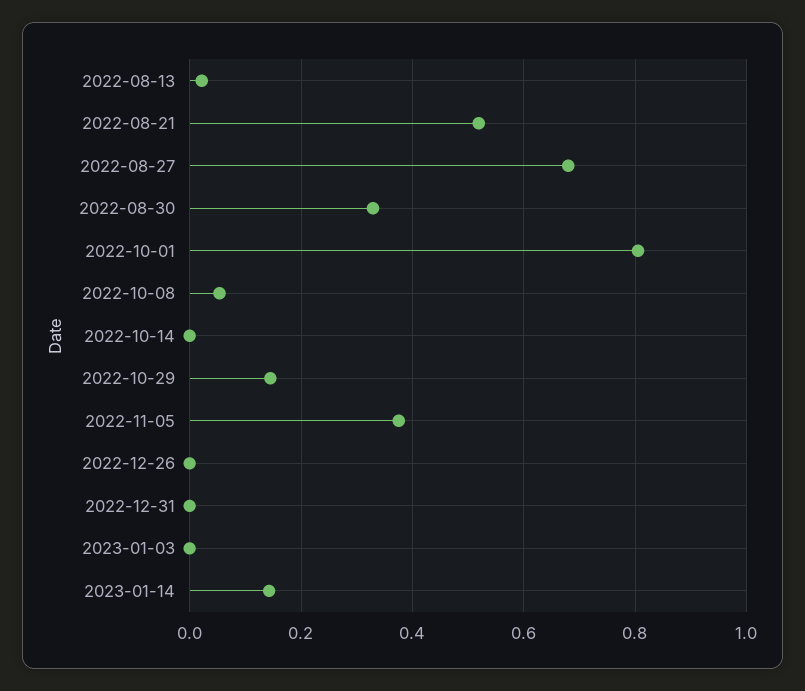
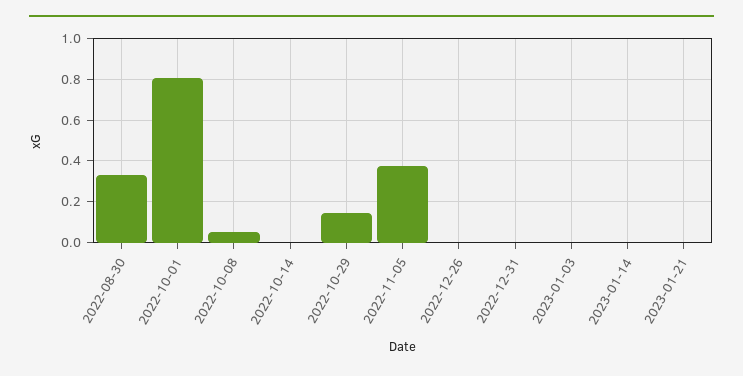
2022-08-13: 0.02 -> none
2022-08-21: 0.52 -> none
2022-08-27: 0.68 -> none
2023-01-14: 0.14 -> 0
2023-01-21: none -> 0

